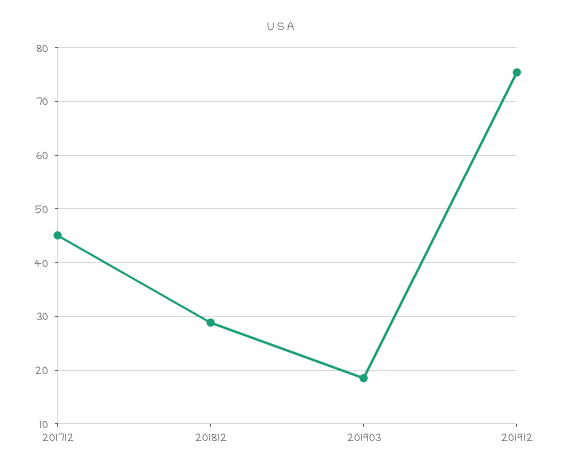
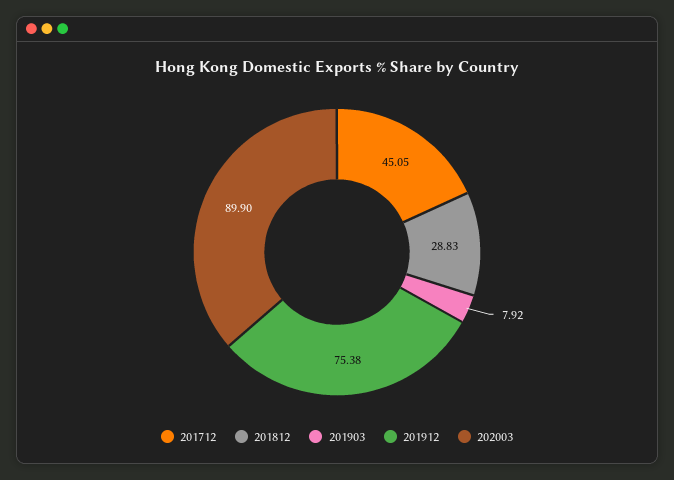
201903: 18 -> 7.92
202003: none -> 89.9

